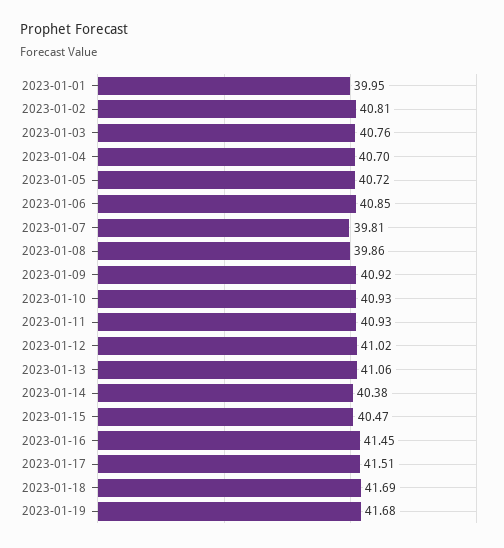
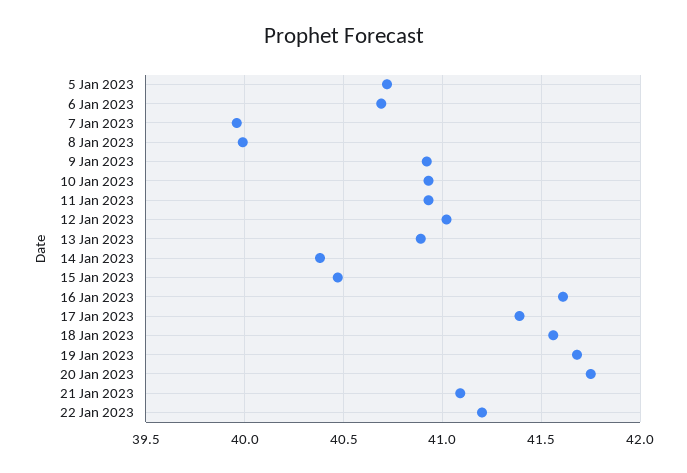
2023-01-01: 39.95 -> none
2023-01-02: 40.81 -> none
2023-01-03: 40.76 -> none
2023-01-04: 40.7 -> none
2023-01-06: 40.85 -> 40.7
2023-01-07: 39.81 -> 39.95
2023-01-08: 39.86 -> 40
2023-01-13: 41.06 -> 40.9
2023-01-16: 41.45 -> 41.6
2023-01-17: 41.51 -> 41.4
2023-01-18: 41.69 -> 41.55
20 Jan 2023: none -> 41.75
21 Jan 2023: none -> 41.1
22 Jan 2023: none -> 41.2

